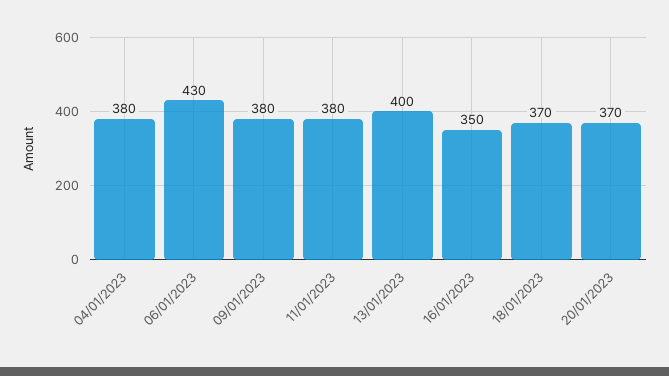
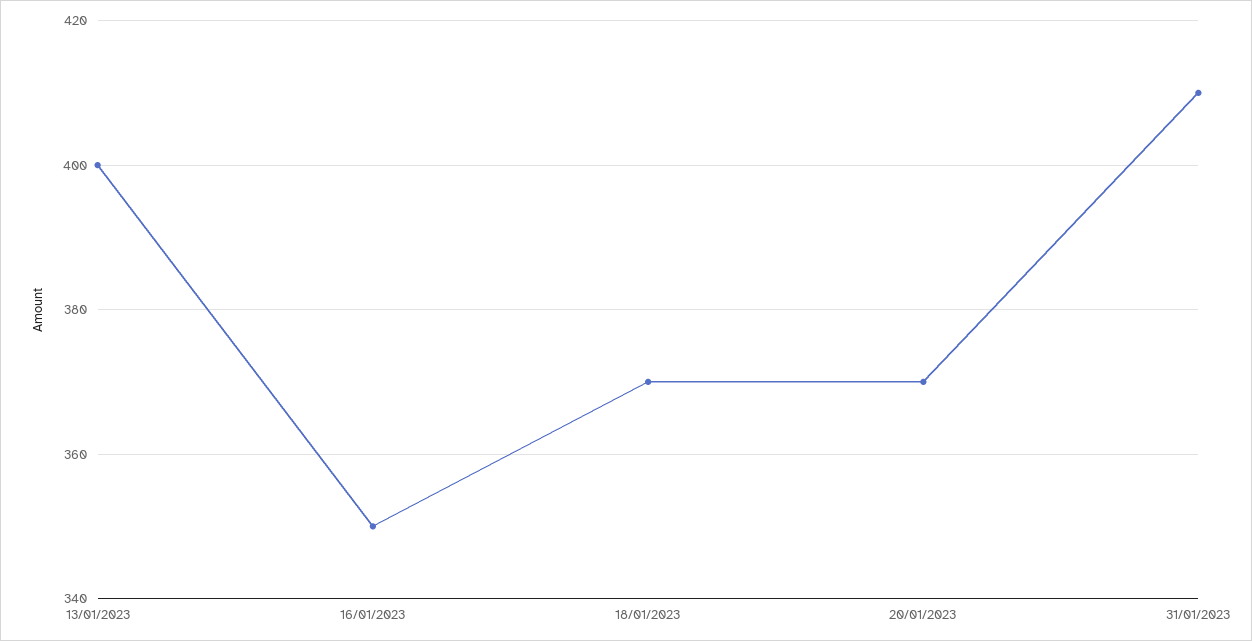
04/01/2023: 380 -> none
06/01/2023: 430 -> none
09/01/2023: 380 -> none
11/01/2023: 380 -> none
31/01/2023: none -> 410

